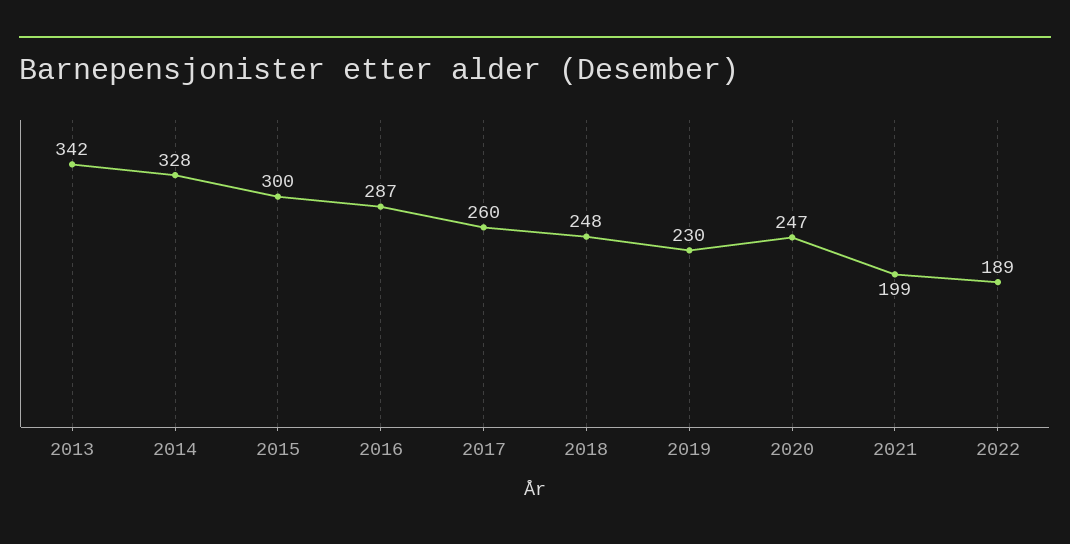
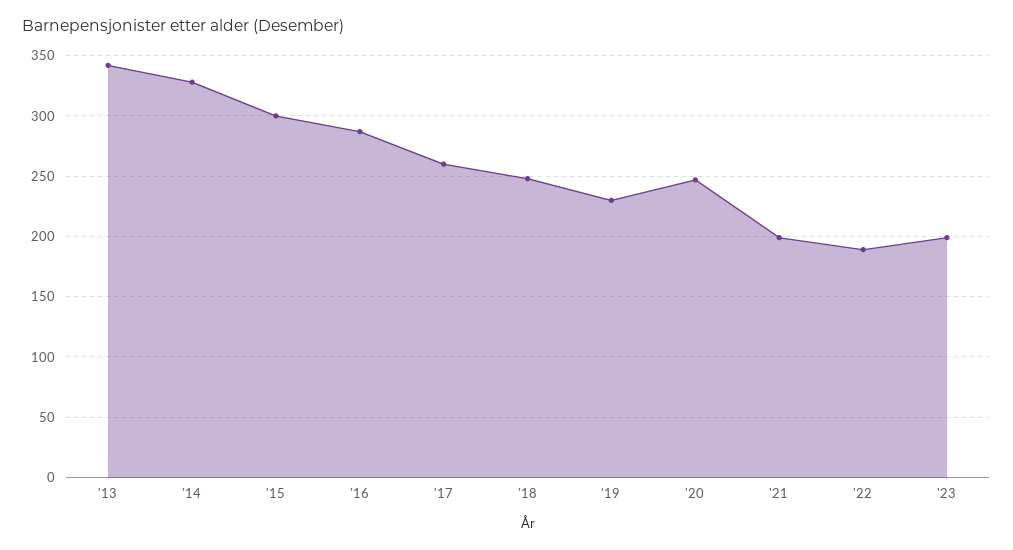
'23: none -> 200

